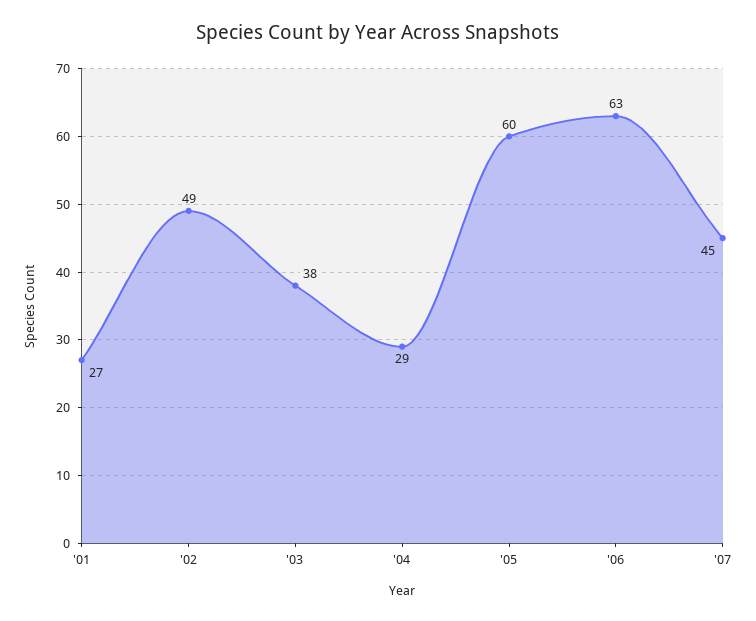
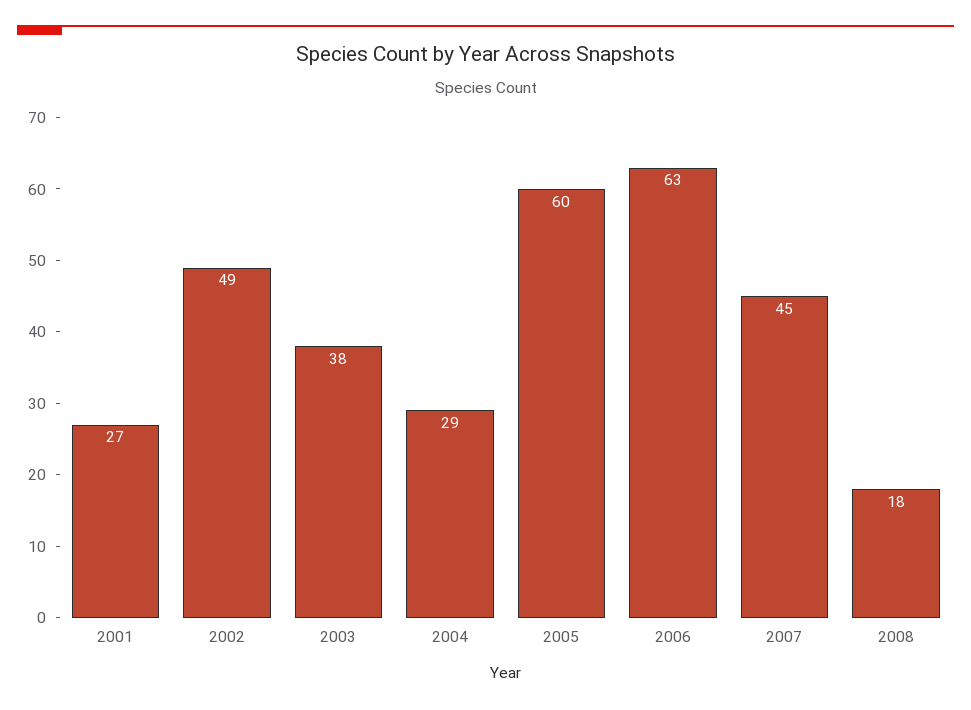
2008: none -> 18

